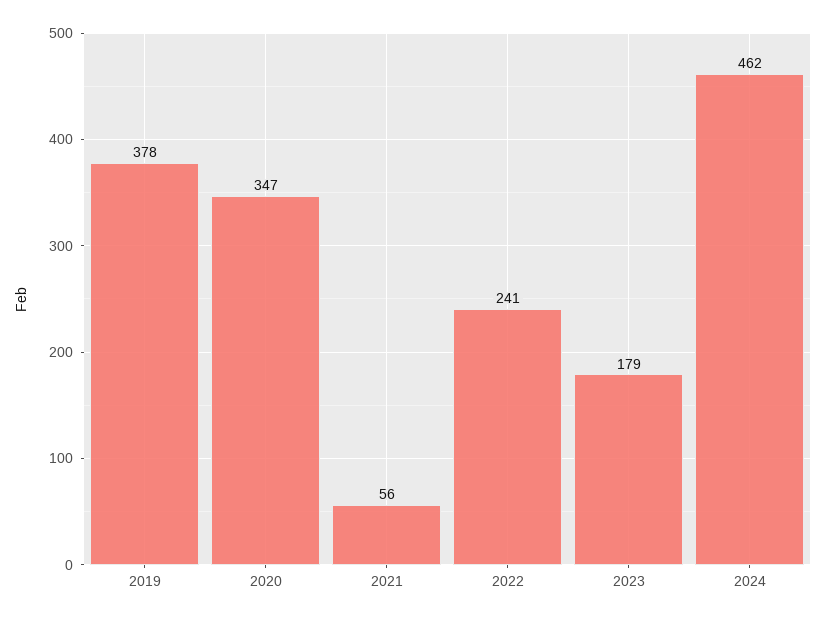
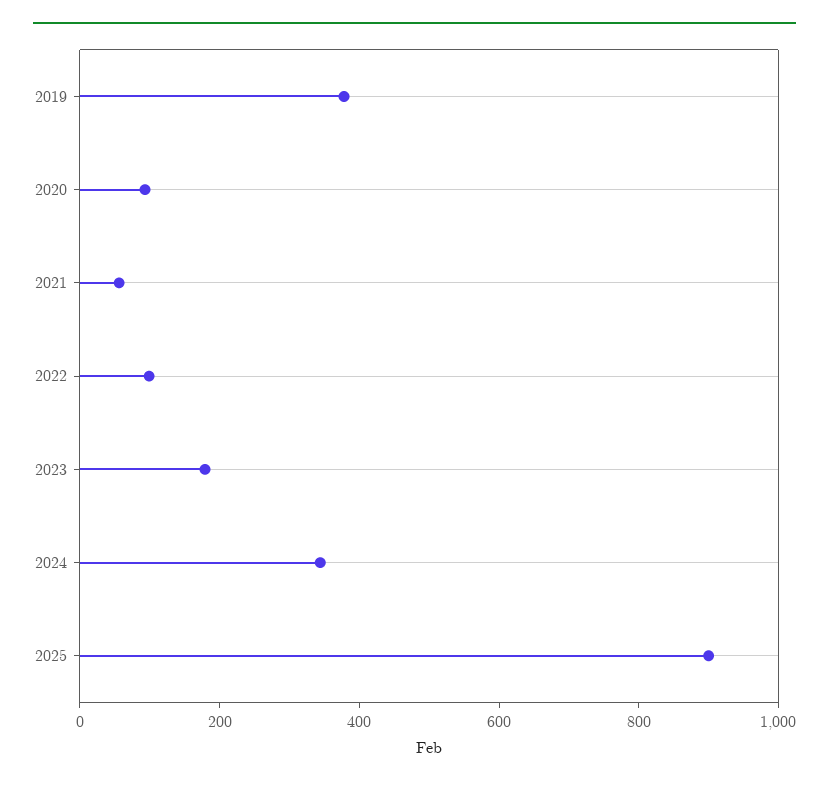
2020: 347 -> 100
2022: 241 -> 100
2024: 462 -> 350
2025: none -> 900

